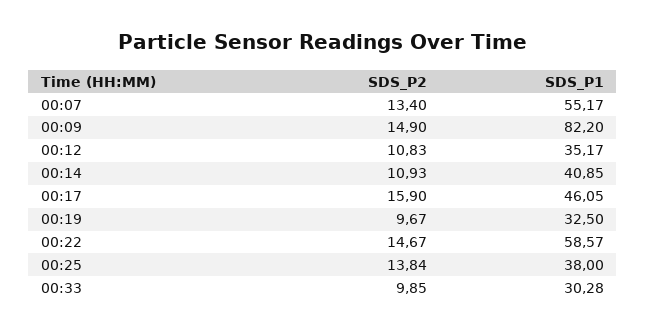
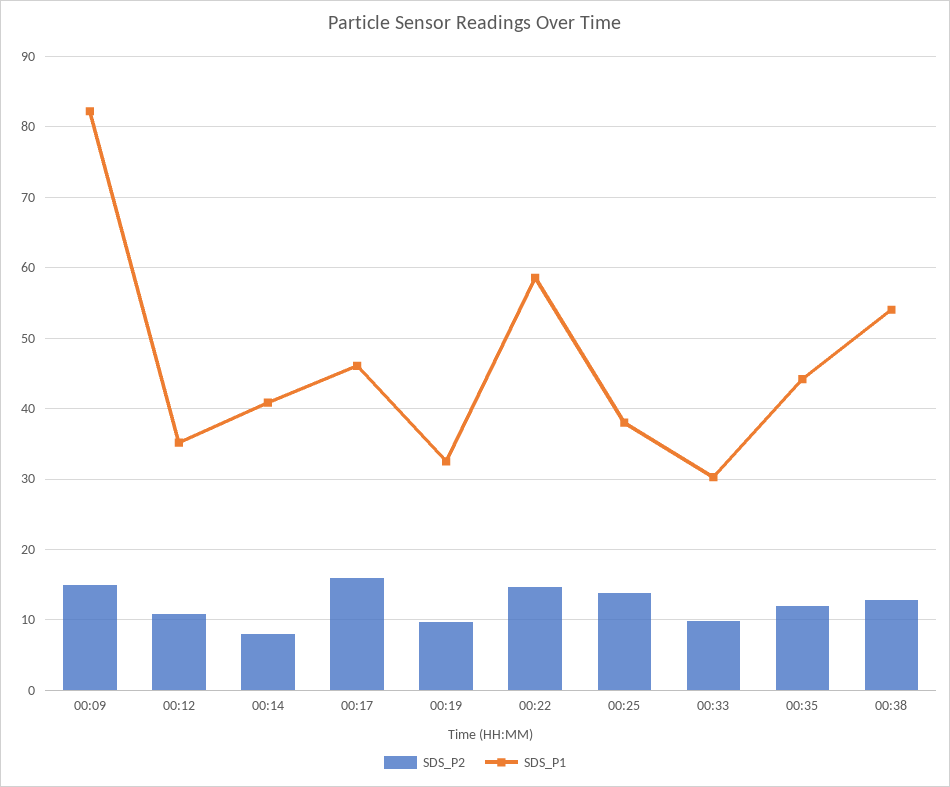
SDS_P2, 00:07: 13.4 -> none
SDS_P1, 00:07: 55.17 -> none
SDS_P2, 00:14: 10.93 -> 8
SDS_P2, 00:35: none -> 12
SDS_P1, 00:35: none -> 44
SDS_P2, 00:38: none -> 13
SDS_P1, 00:38: none -> 54

